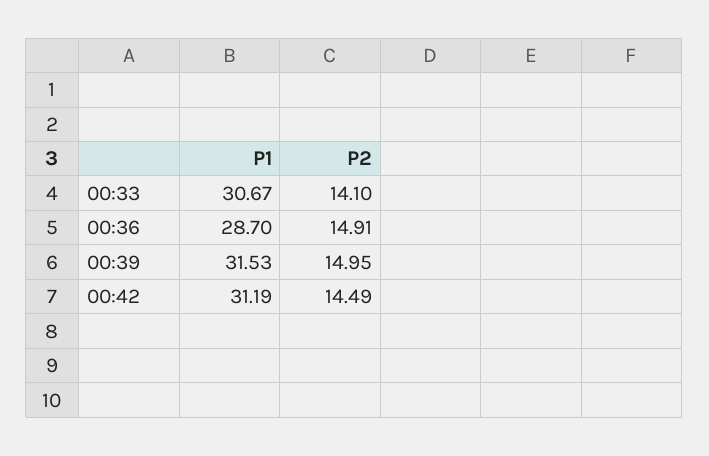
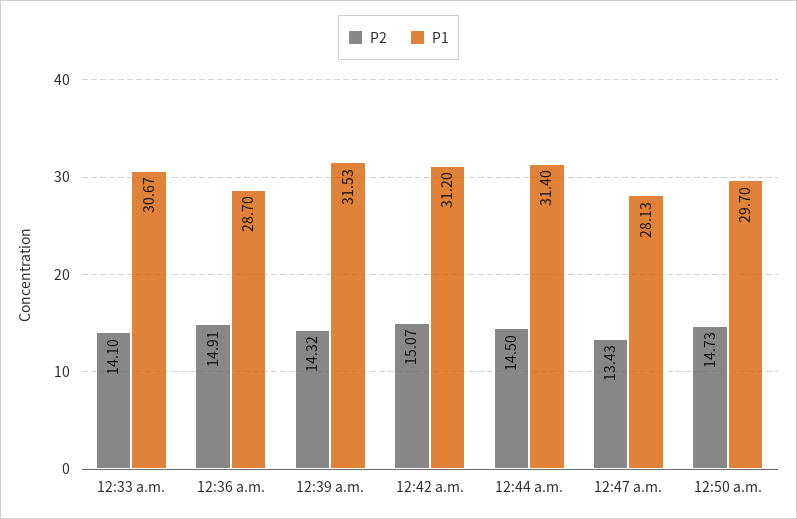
P2, 00:39: 14.95 -> 14.32
P1, 00:42: 31.19 -> 31.2
P2, 00:42: 14.49 -> 15.07
P2, 12:44 a.m.: none -> 14.5
P1, 12:44 a.m.: none -> 31.4
P2, 12:47 a.m.: none -> 13.43
P1, 12:47 a.m.: none -> 28.13
P2, 12:50 a.m.: none -> 14.73
P1, 12:50 a.m.: none -> 29.7

